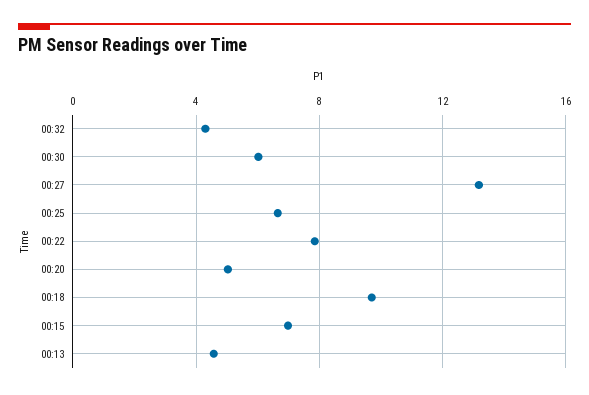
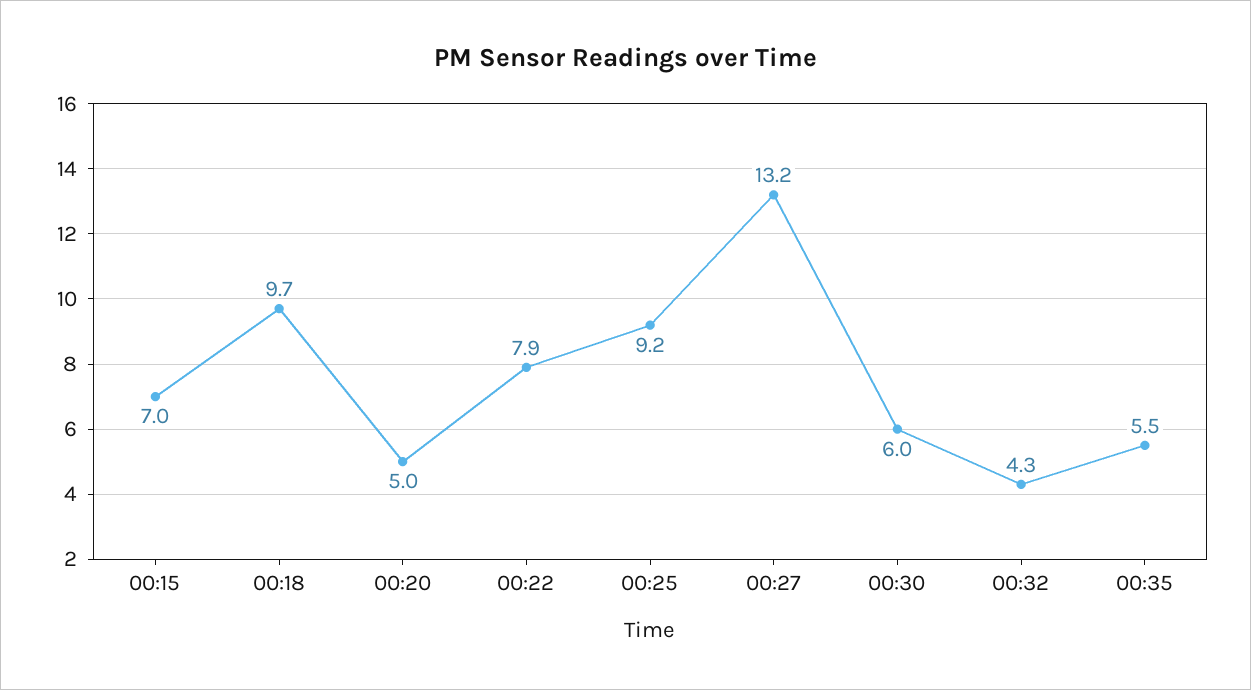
00:25: 6.5 -> 9.2
00:13: 4.5 -> none
00:35: none -> 5.5

